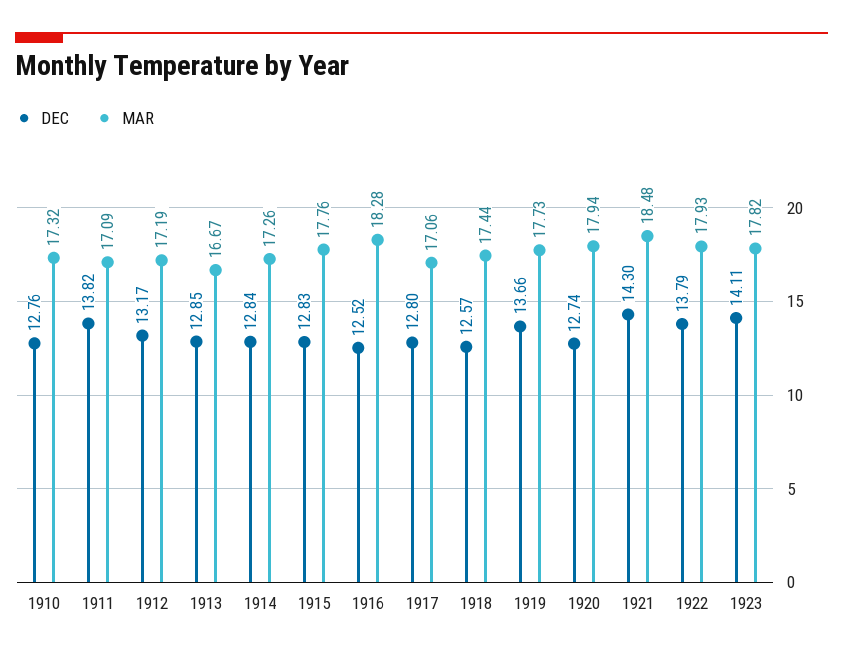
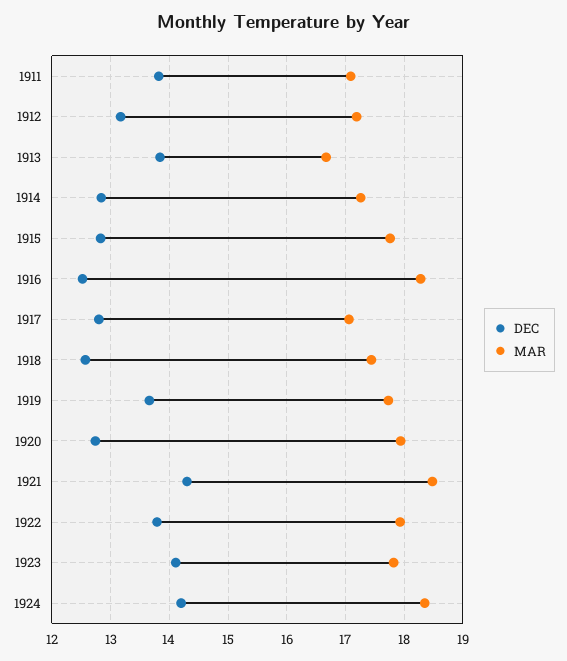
DEC, 1910: 12.76 -> none
MAR, 1910: 17.32 -> none
DEC, 1913: 12.85 -> 13.8
DEC, 1924: none -> 14.2
MAR, 1924: none -> 18.4

